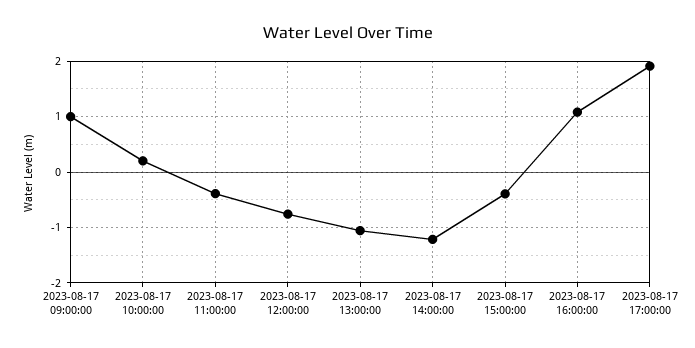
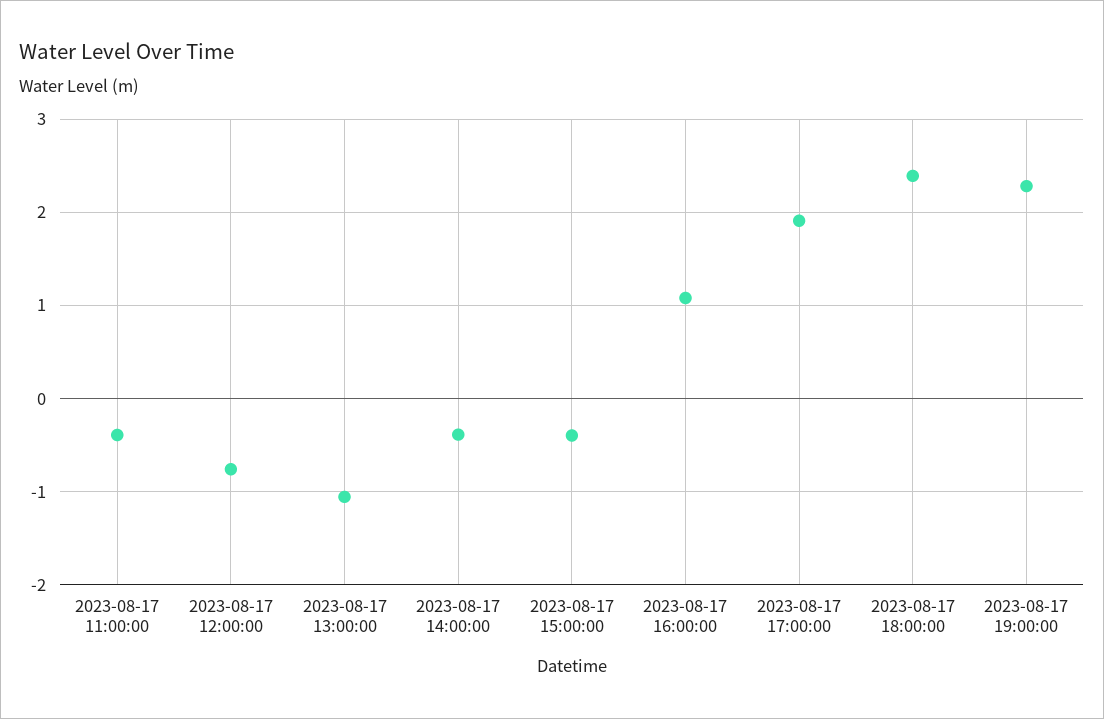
2023-08-17 09:00:00: 1 -> none
2023-08-17 10:00:00: 0.2 -> none
2023-08-17 14:00:00: -1.2 -> -0.4
2023-08-17 18:00:00: none -> 2.4
2023-08-17 19:00:00: none -> 2.3

